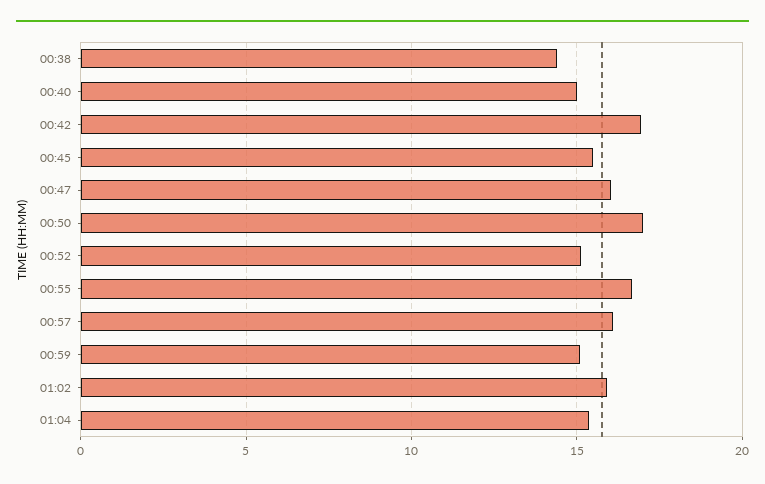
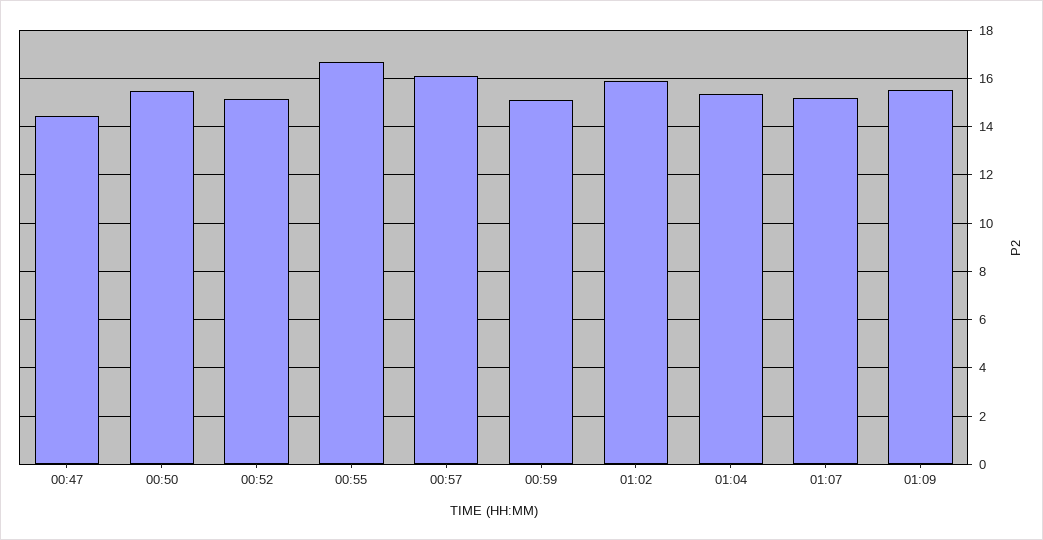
00:38: 14.5 -> none
00:40: 15 -> none
00:42: 17 -> none
00:45: 15.5 -> none
00:47: 16 -> 14.5
00:50: 17 -> 15.5
01:07: none -> 15.25
01:09: none -> 15.5

